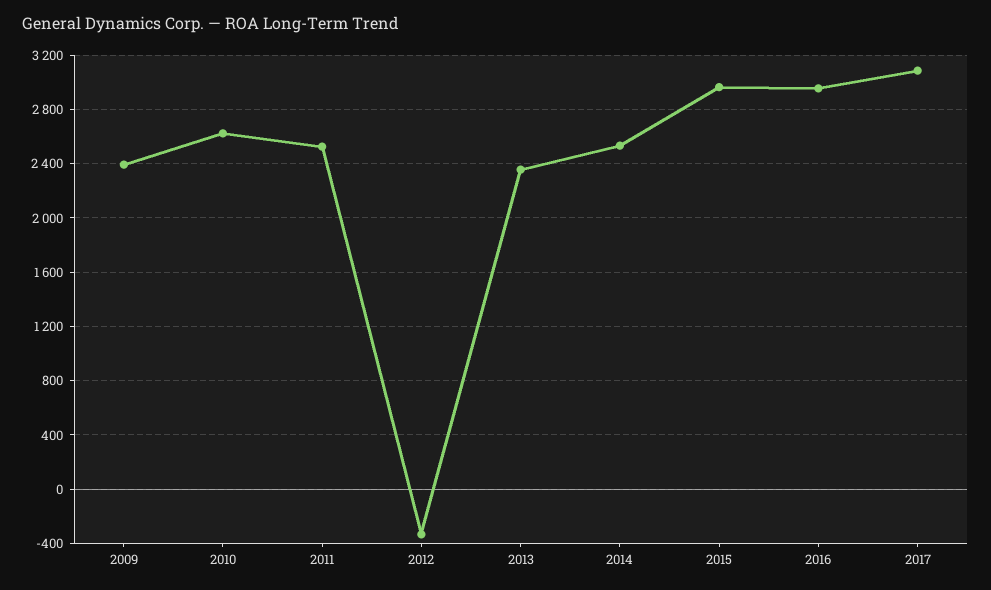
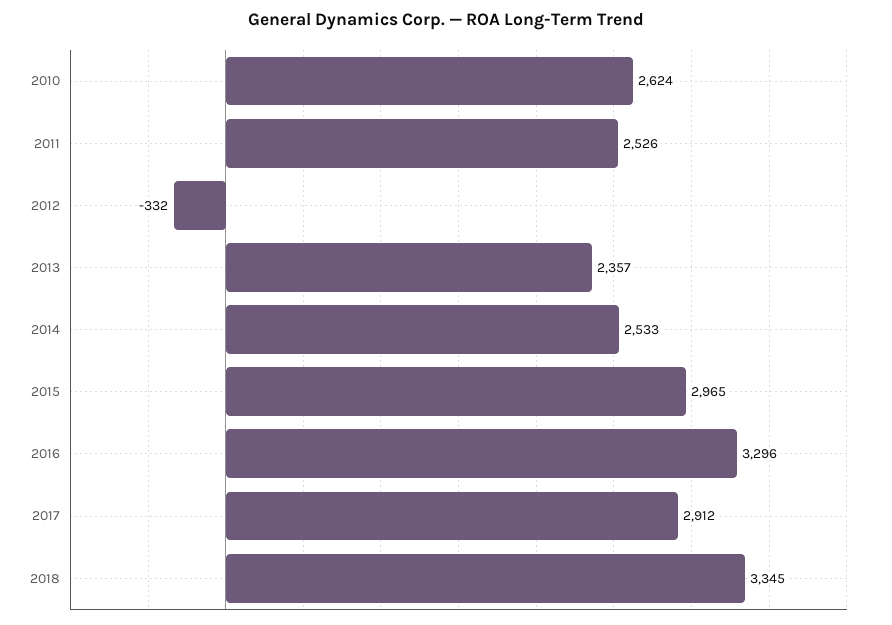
2009: 2400 -> none
2016: 2950 -> 3296
2017: 3100 -> 2912
2018: none -> 3345

